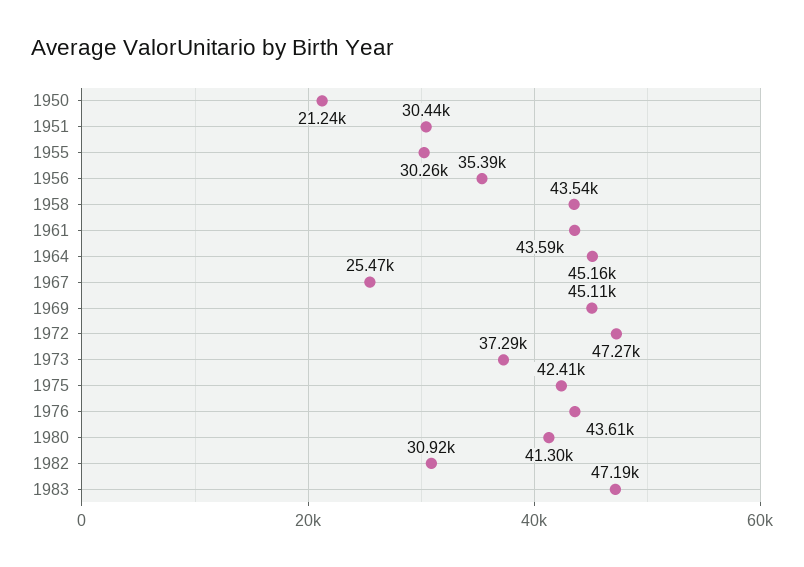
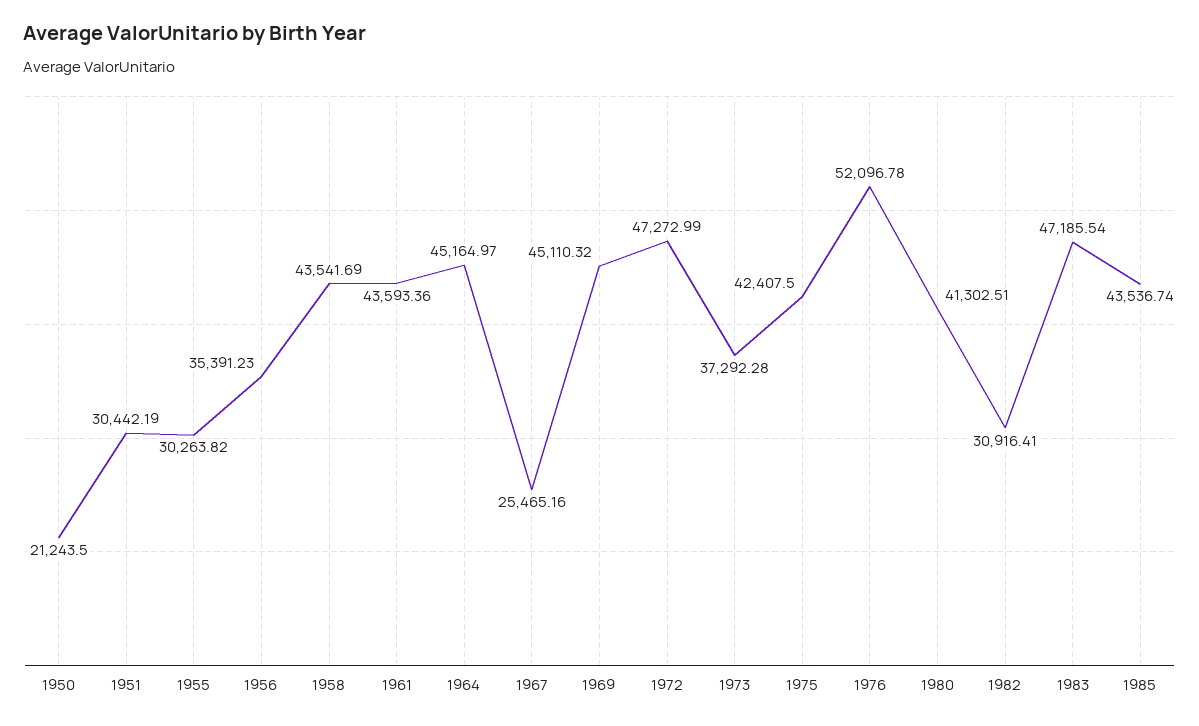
1976: 43610 -> 52096.78
1985: none -> 43536.74

